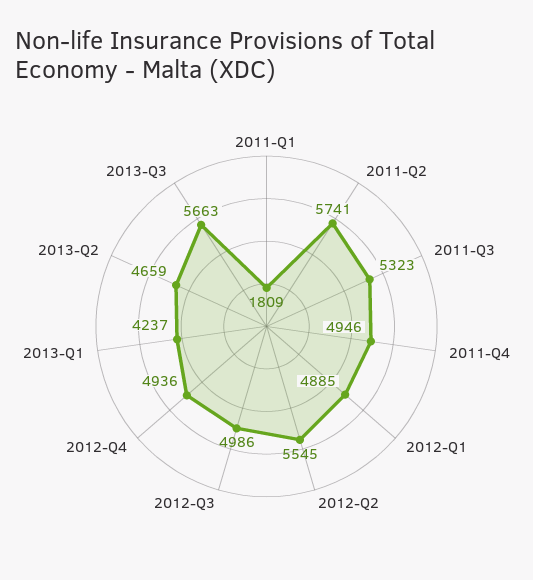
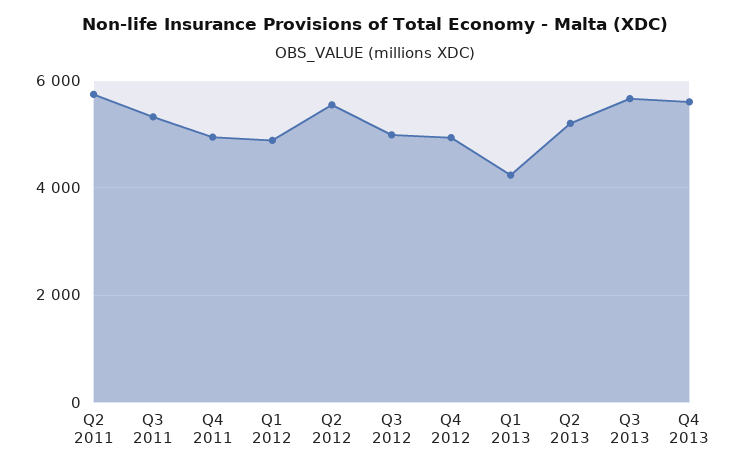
2011-Q1: 1809 -> none
2013-Q2: 4659 -> 5200
Q4 2013: none -> 5600

